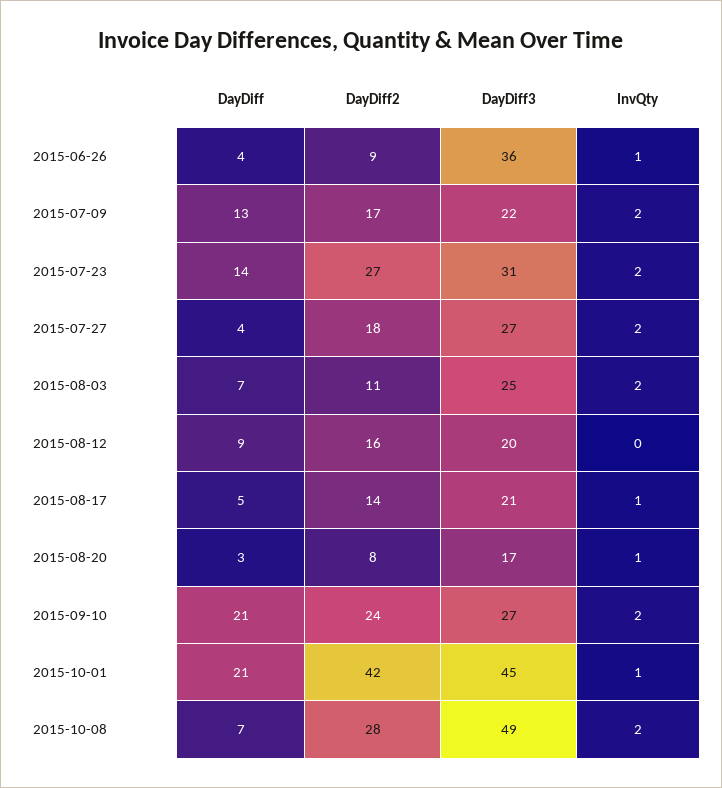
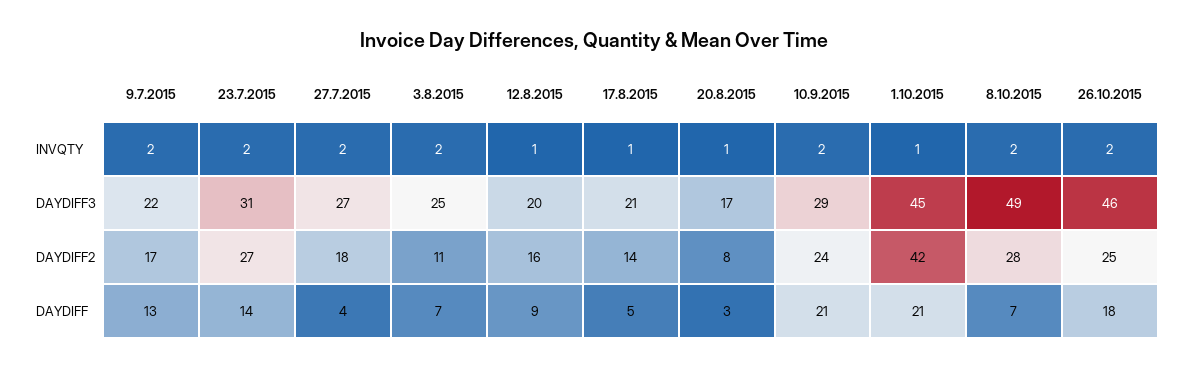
DayDiff, 2015-06-26: 4 -> none
DayDiff2, 2015-06-26: 9 -> none
DayDiff3, 2015-06-26: 36 -> none
InvQty, 2015-06-26: 1 -> none
InvQty, 2015-08-12: 0 -> 1
DayDiff3, 2015-09-10: 27 -> 29
InvQty, 26.10.2015: none -> 2
DayDiff3, 26.10.2015: none -> 46
DayDiff2, 26.10.2015: none -> 25
DayDiff, 26.10.2015: none -> 18

